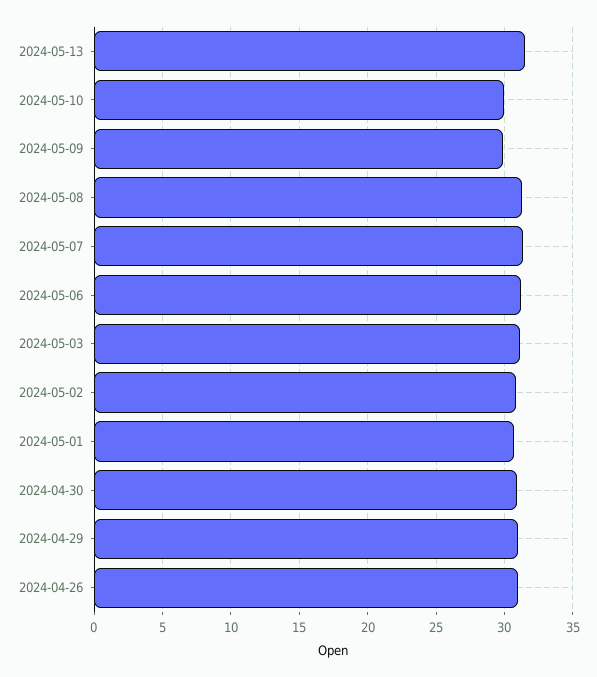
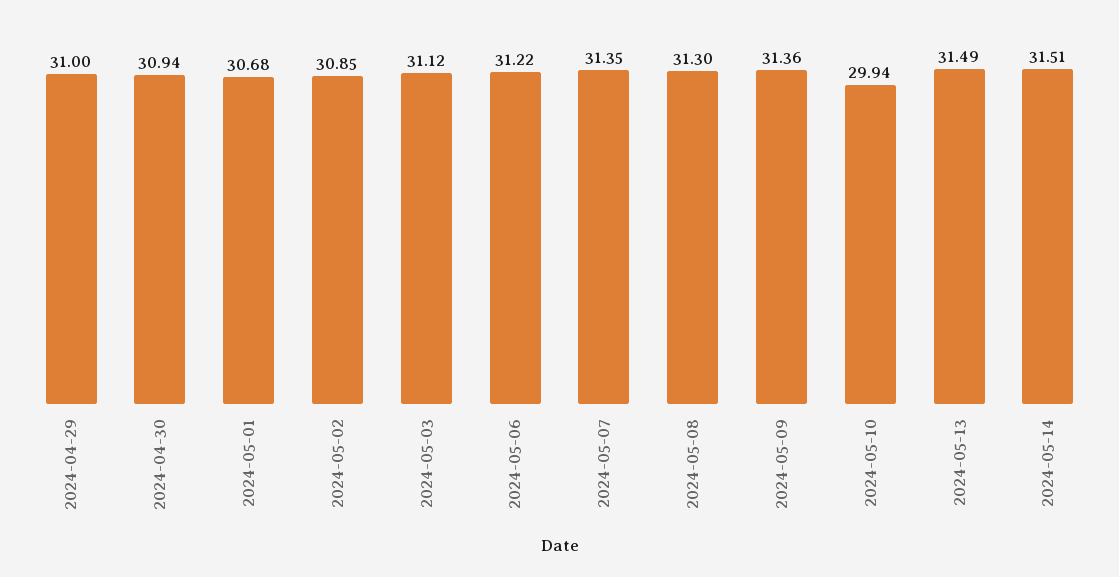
2024-05-09: 30 -> 31.36
2024-04-26: 31 -> none
2024-05-14: none -> 31.51

